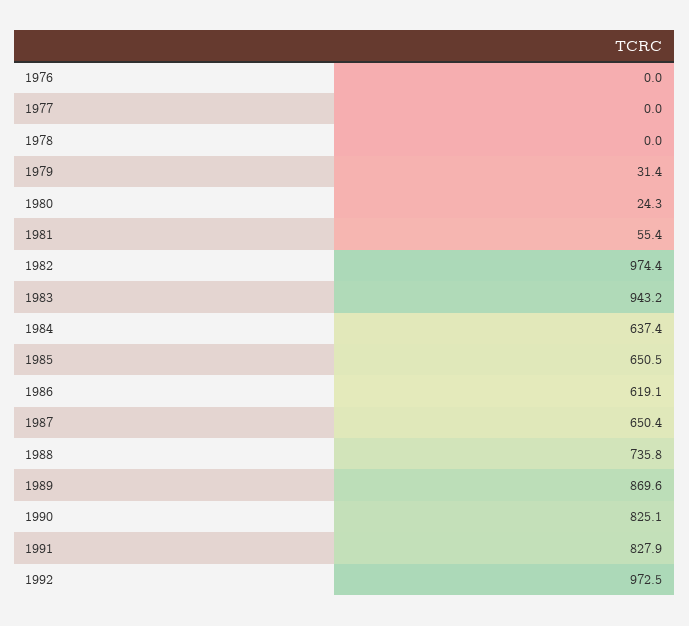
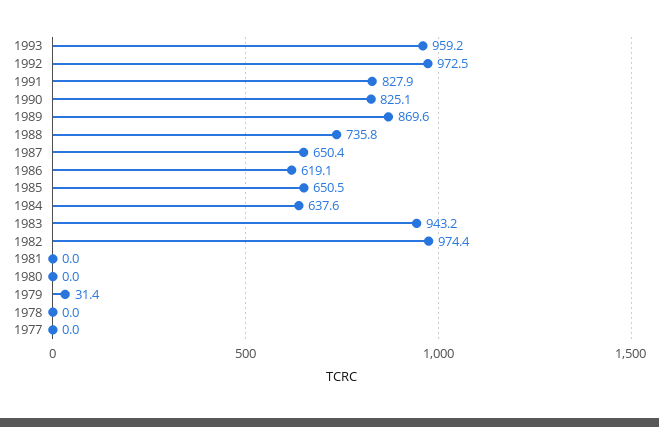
1976: 0 -> none
1980: 24.3 -> 0
1981: 55.4 -> 0
1984: 637.4 -> 637.6
1993: none -> 959.2

